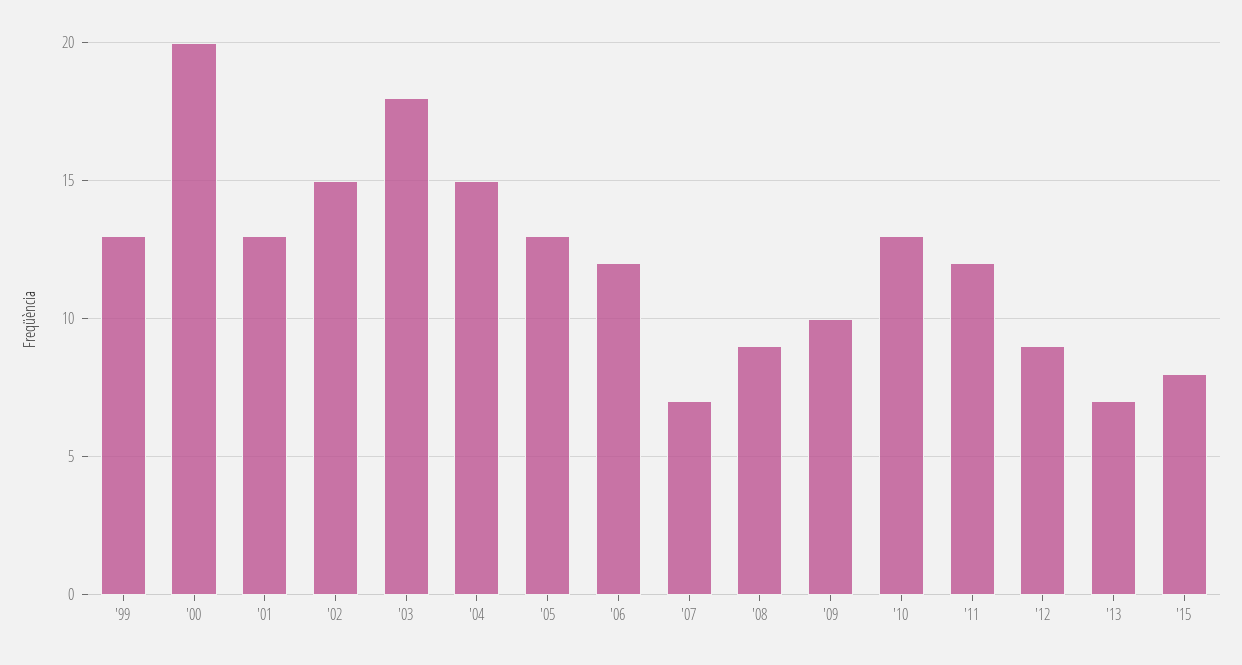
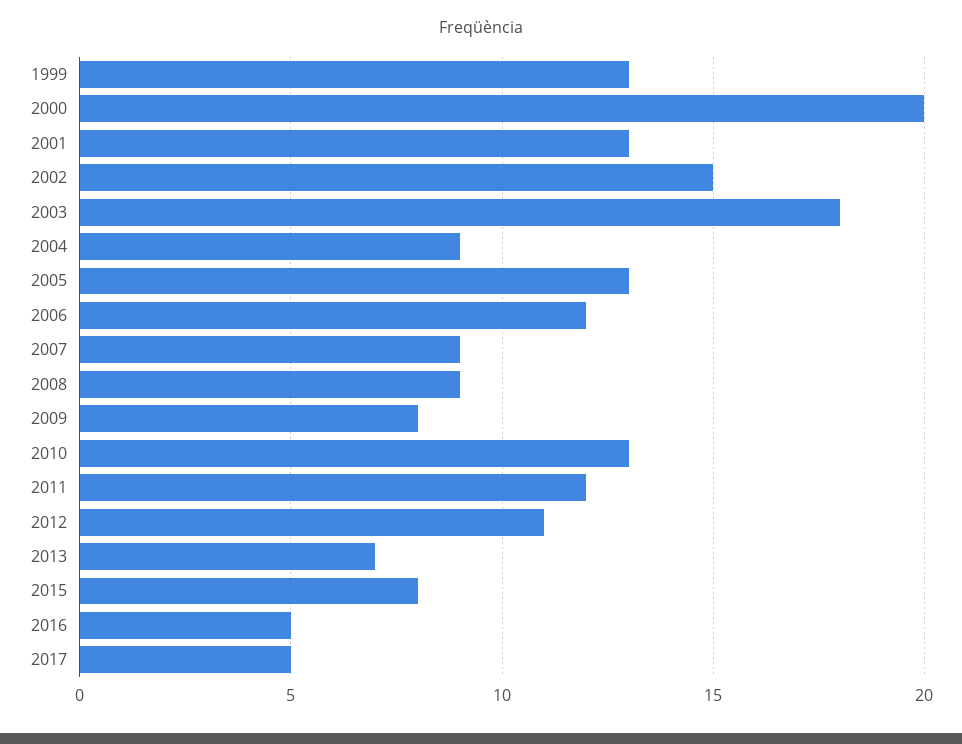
'04: 15 -> 9
'07: 7 -> 9
'09: 10 -> 8
'12: 9 -> 11
2016: none -> 5
2017: none -> 5

